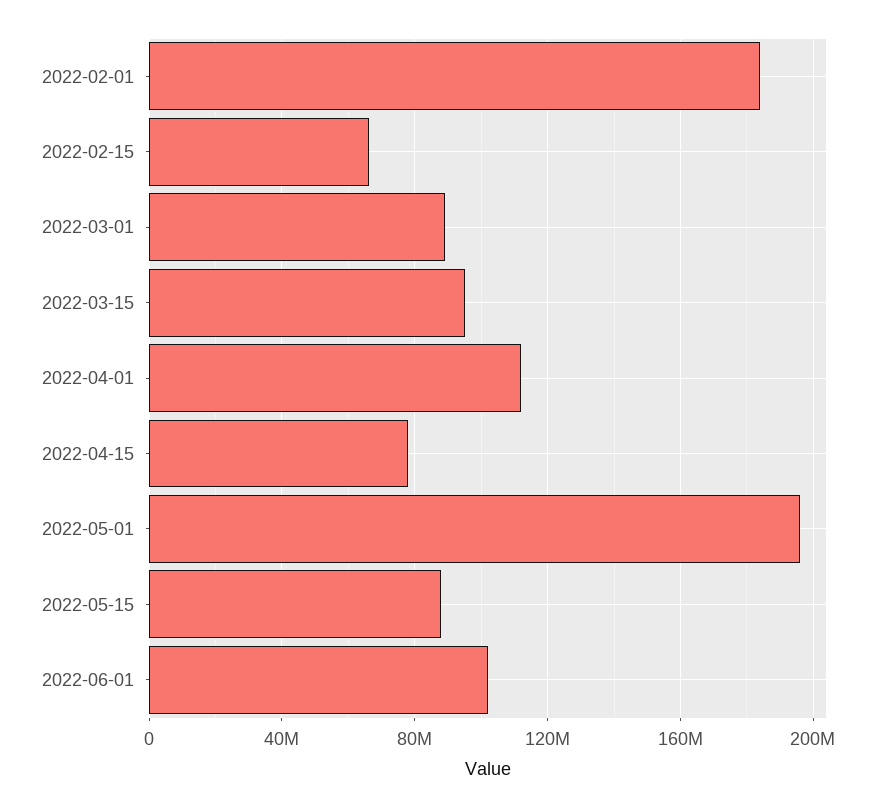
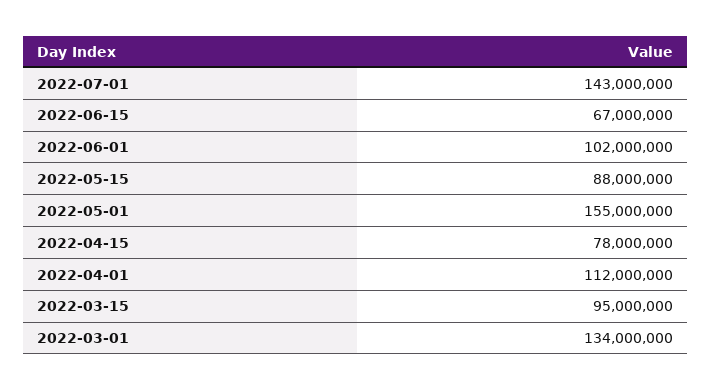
2022-02-01: 185000000 -> none
2022-02-15: 65000000 -> none
2022-03-01: 90000000 -> 134000000
2022-05-01: 195000000 -> 155000000
2022-07-01: none -> 143000000
2022-06-15: none -> 67000000

